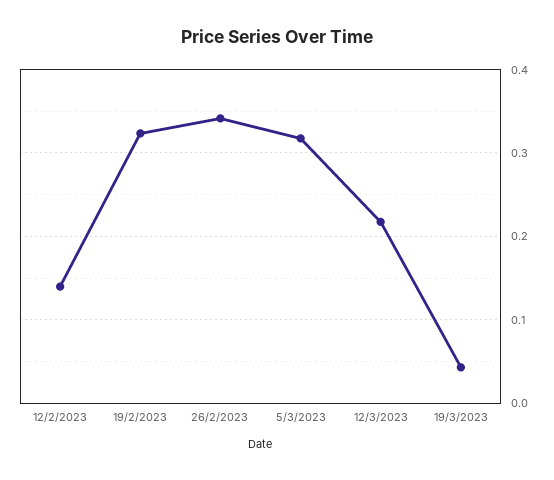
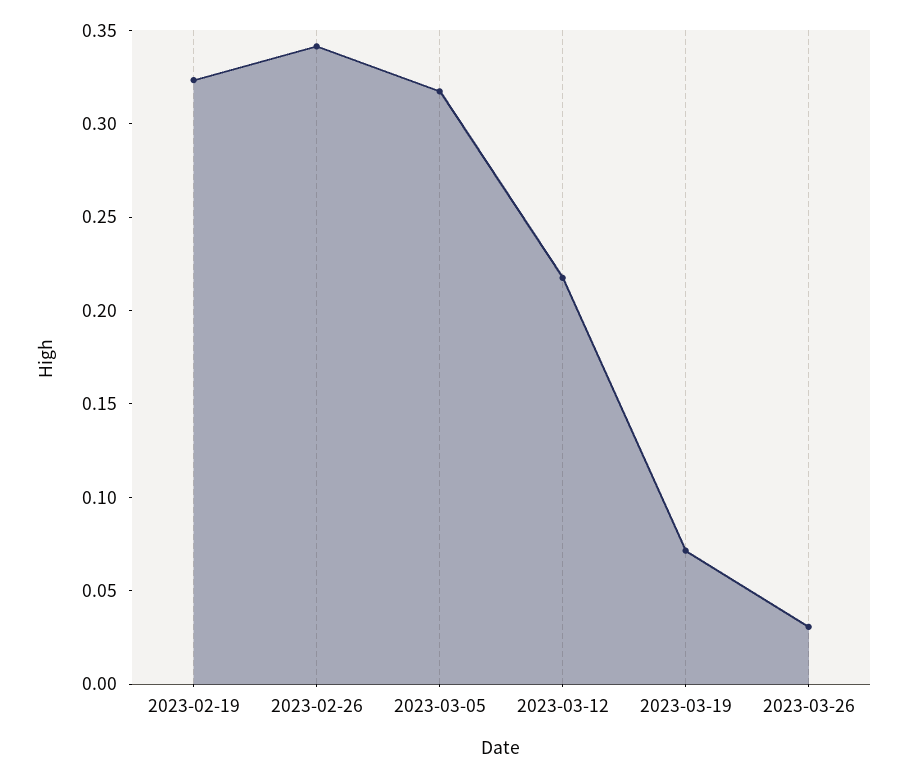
12/2/2023: 0.14 -> none
19/3/2023: 0.04 -> 0.07
2023-03-26: none -> 0.03

